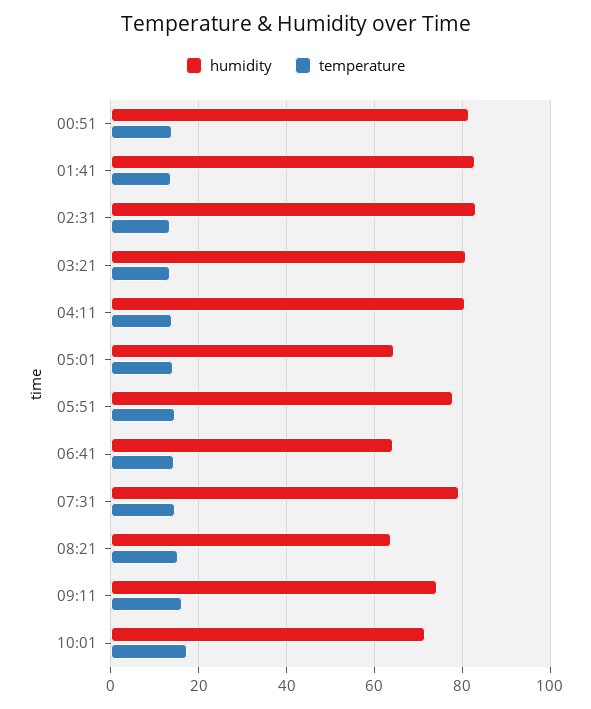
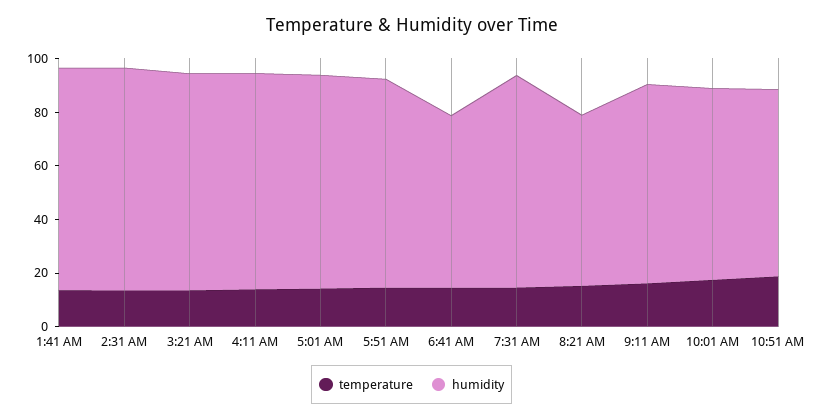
humidity, 00:51: 82 -> none
temperature, 00:51: 14 -> none
humidity, 05:01: 64 -> 80
temperature, 10:51 AM: none -> 20
humidity, 10:51 AM: none -> 70

